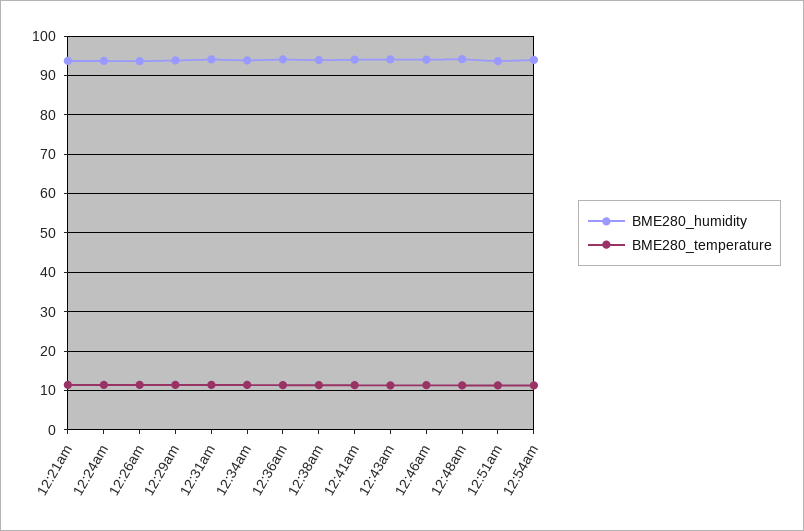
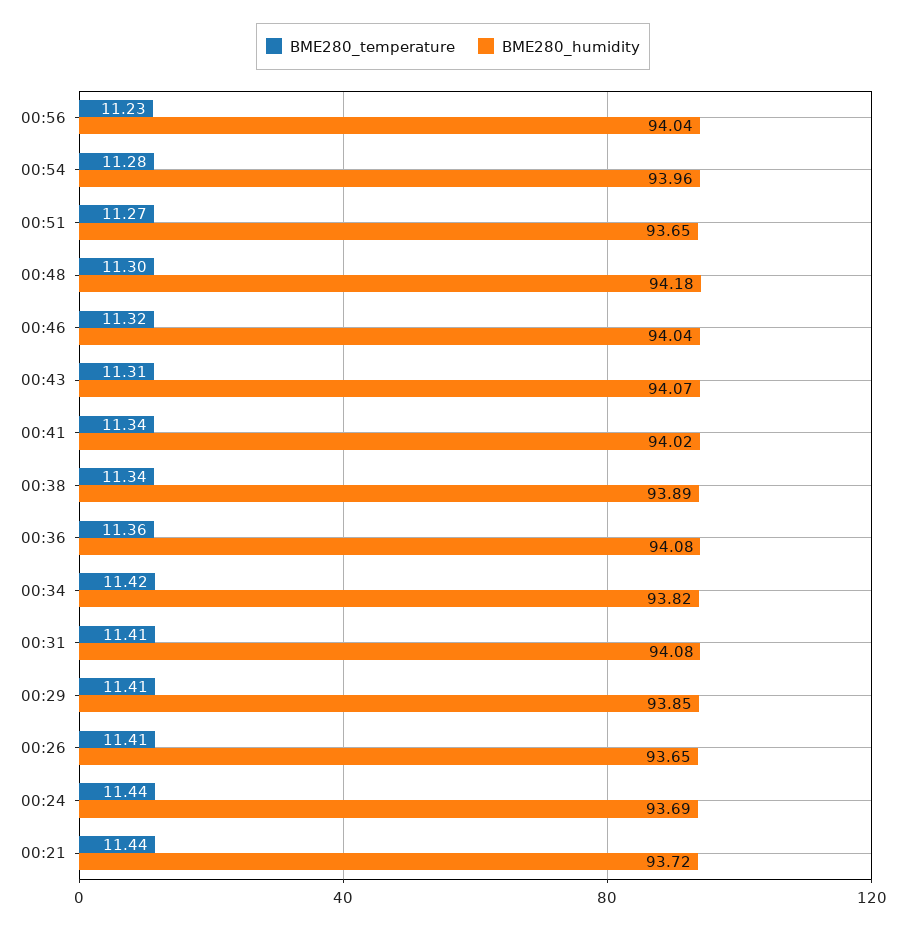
BME280_temperature, 00:56: none -> 11.23
BME280_humidity, 00:56: none -> 94.04

